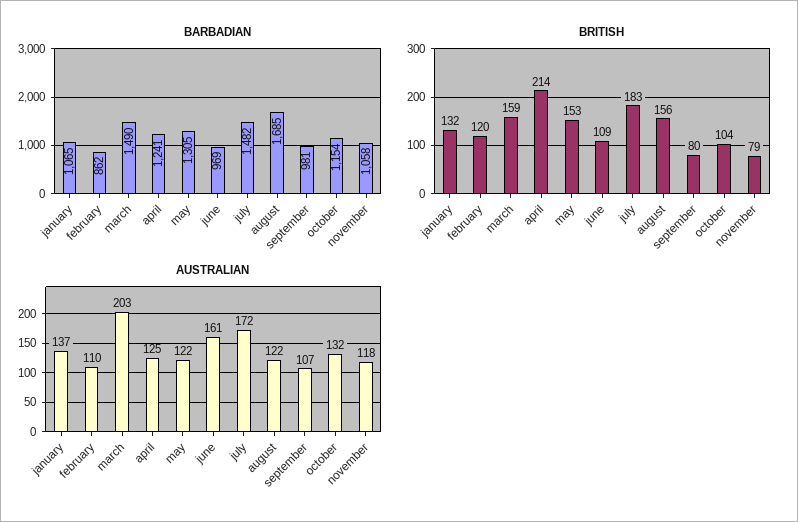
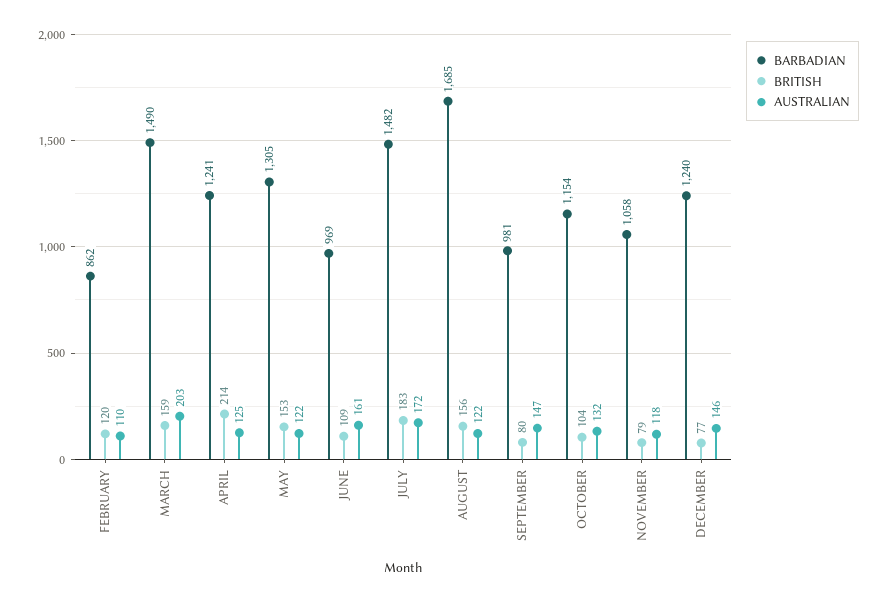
BARBADIAN, january: 1065 -> none
BRITISH, january: 132 -> none
AUSTRALIAN, january: 137 -> none
AUSTRALIAN, september: 107 -> 147
BARBADIAN, DECEMBER: none -> 1240
BRITISH, DECEMBER: none -> 77
AUSTRALIAN, DECEMBER: none -> 146

